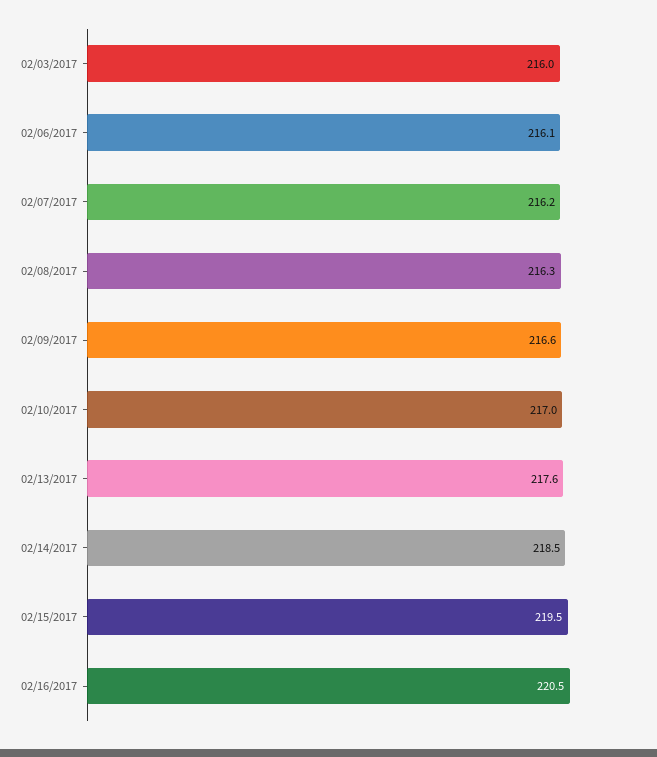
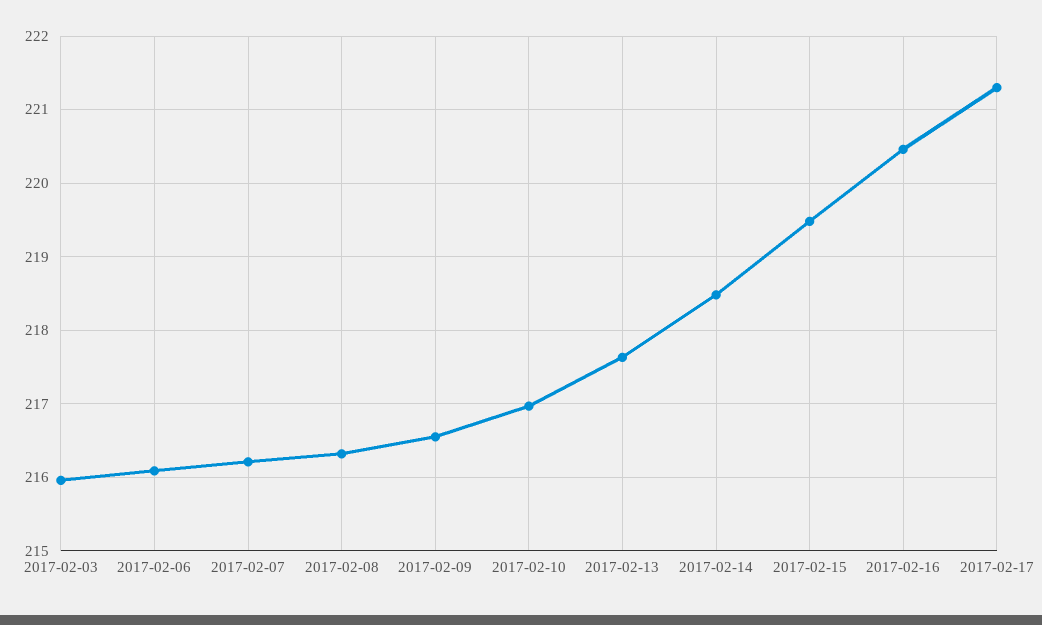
2017-02-17: none -> 221.3

